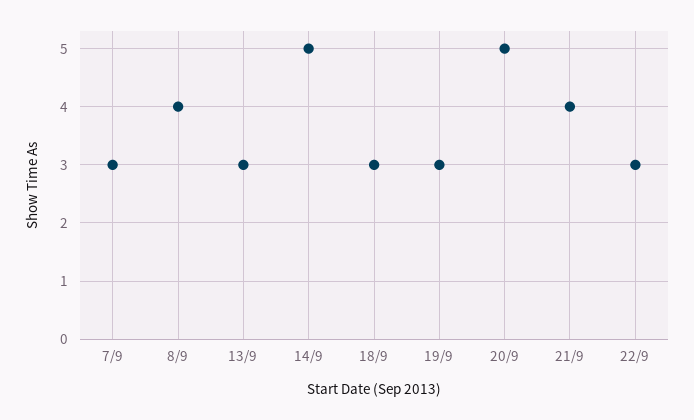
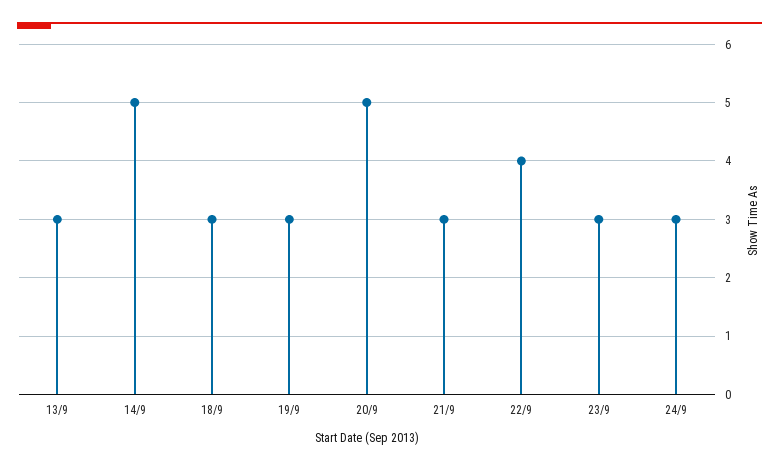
7/9: 3 -> none
8/9: 4 -> none
21/9: 4 -> 3
22/9: 3 -> 4
23/9: none -> 3
24/9: none -> 3

